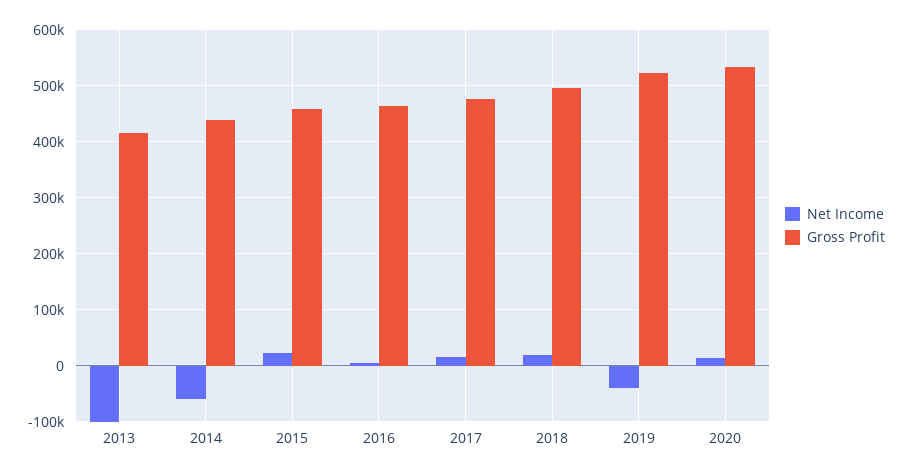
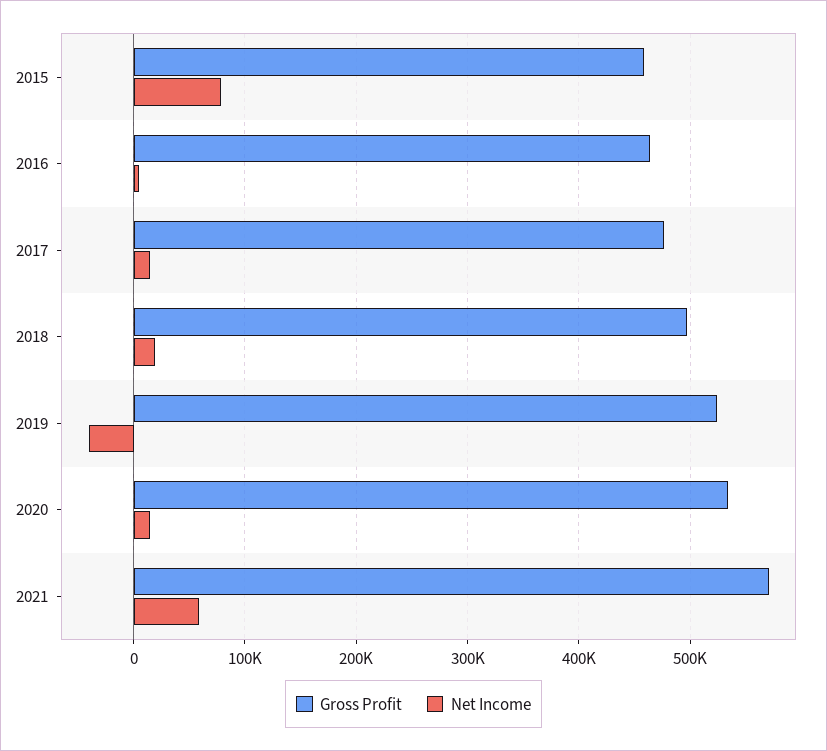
Net Income, 2013: -100000 -> none
Gross Profit, 2013: 420000 -> none
Net Income, 2014: -60000 -> none
Gross Profit, 2014: 440000 -> none
Net Income, 2015: 20000 -> 80000
Gross Profit, 2021: none -> 570000
Net Income, 2021: none -> 60000

